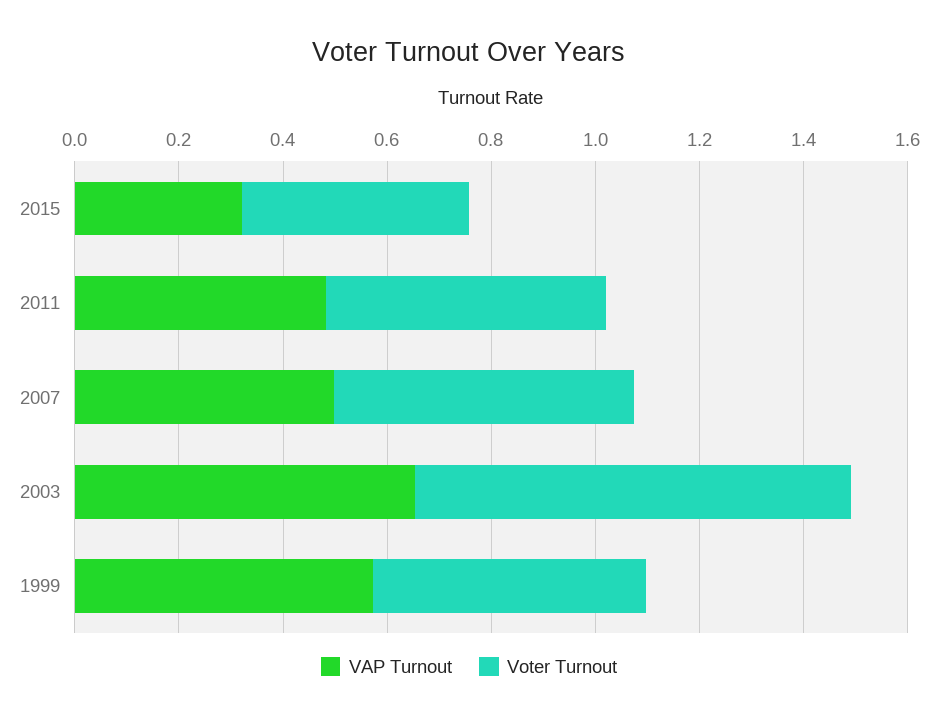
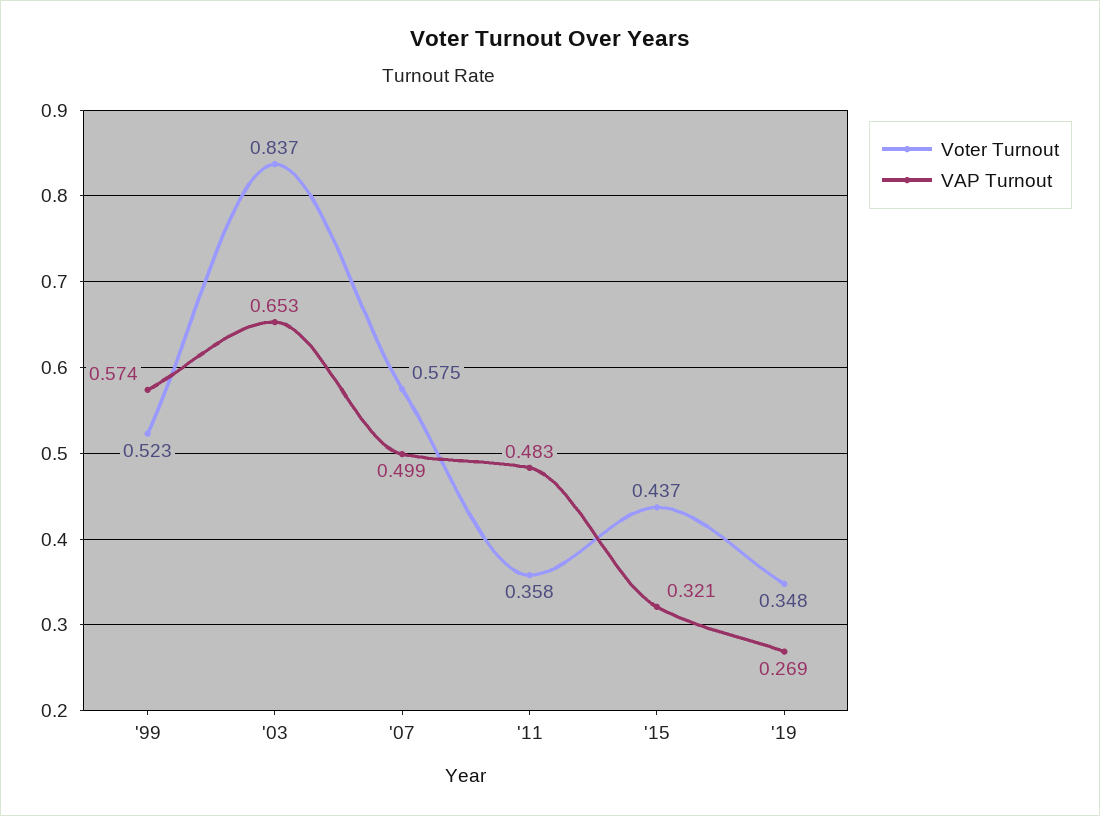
Voter Turnout, 2011: 0.55 -> 0.358
Voter Turnout, '19: none -> 0.348
VAP Turnout, '19: none -> 0.269

